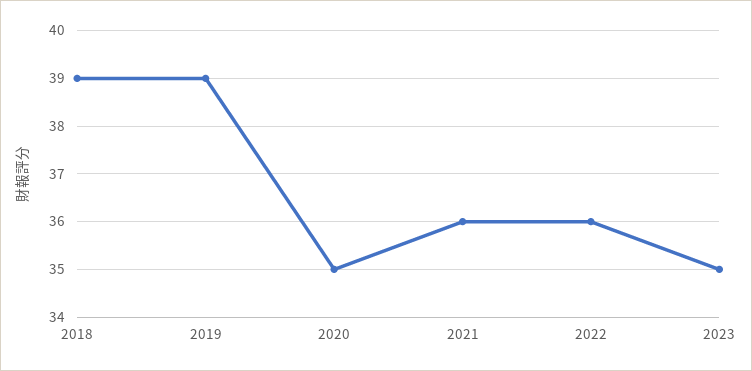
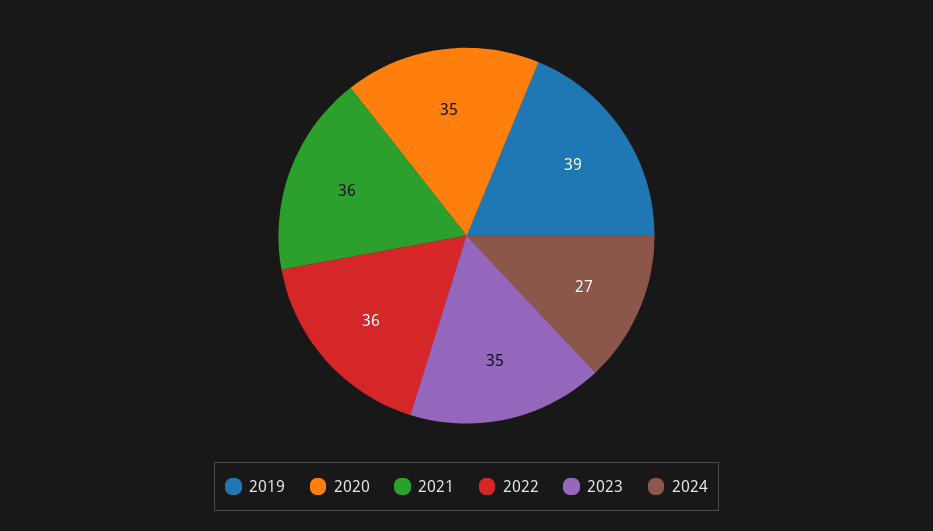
2018: 39 -> none
2024: none -> 27

